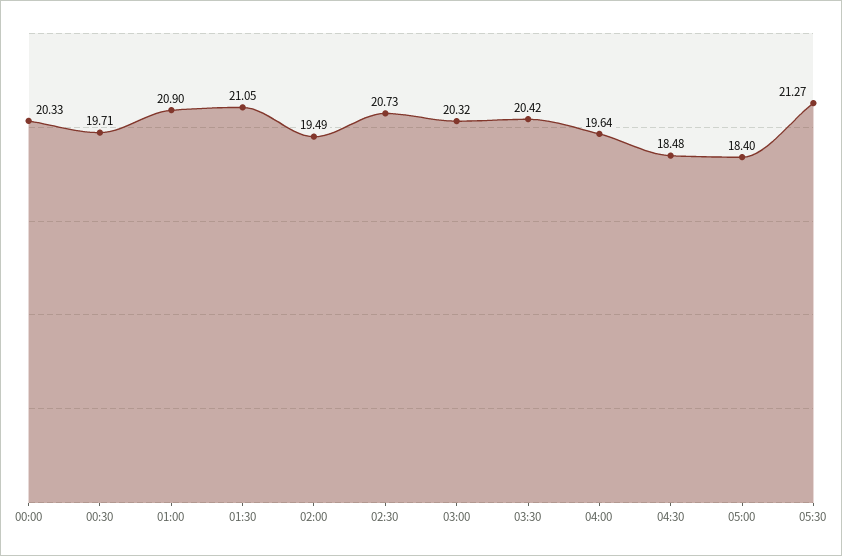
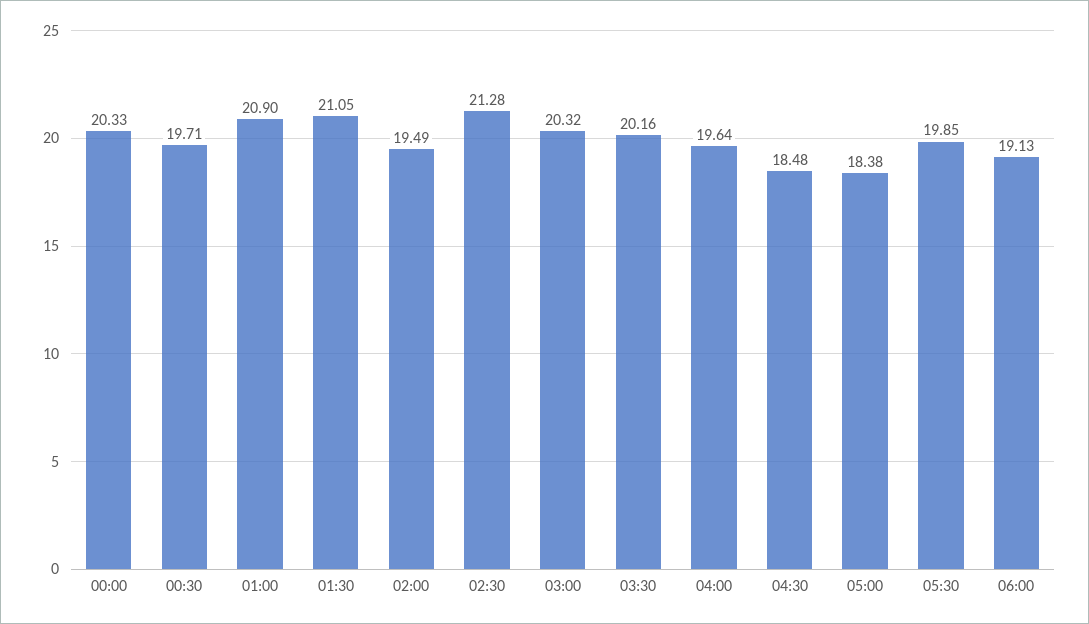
02:30: 20.73 -> 21.28
03:30: 20.42 -> 20.16
05:00: 18.4 -> 18.38
05:30: 21.27 -> 19.85
06:00: none -> 19.13

